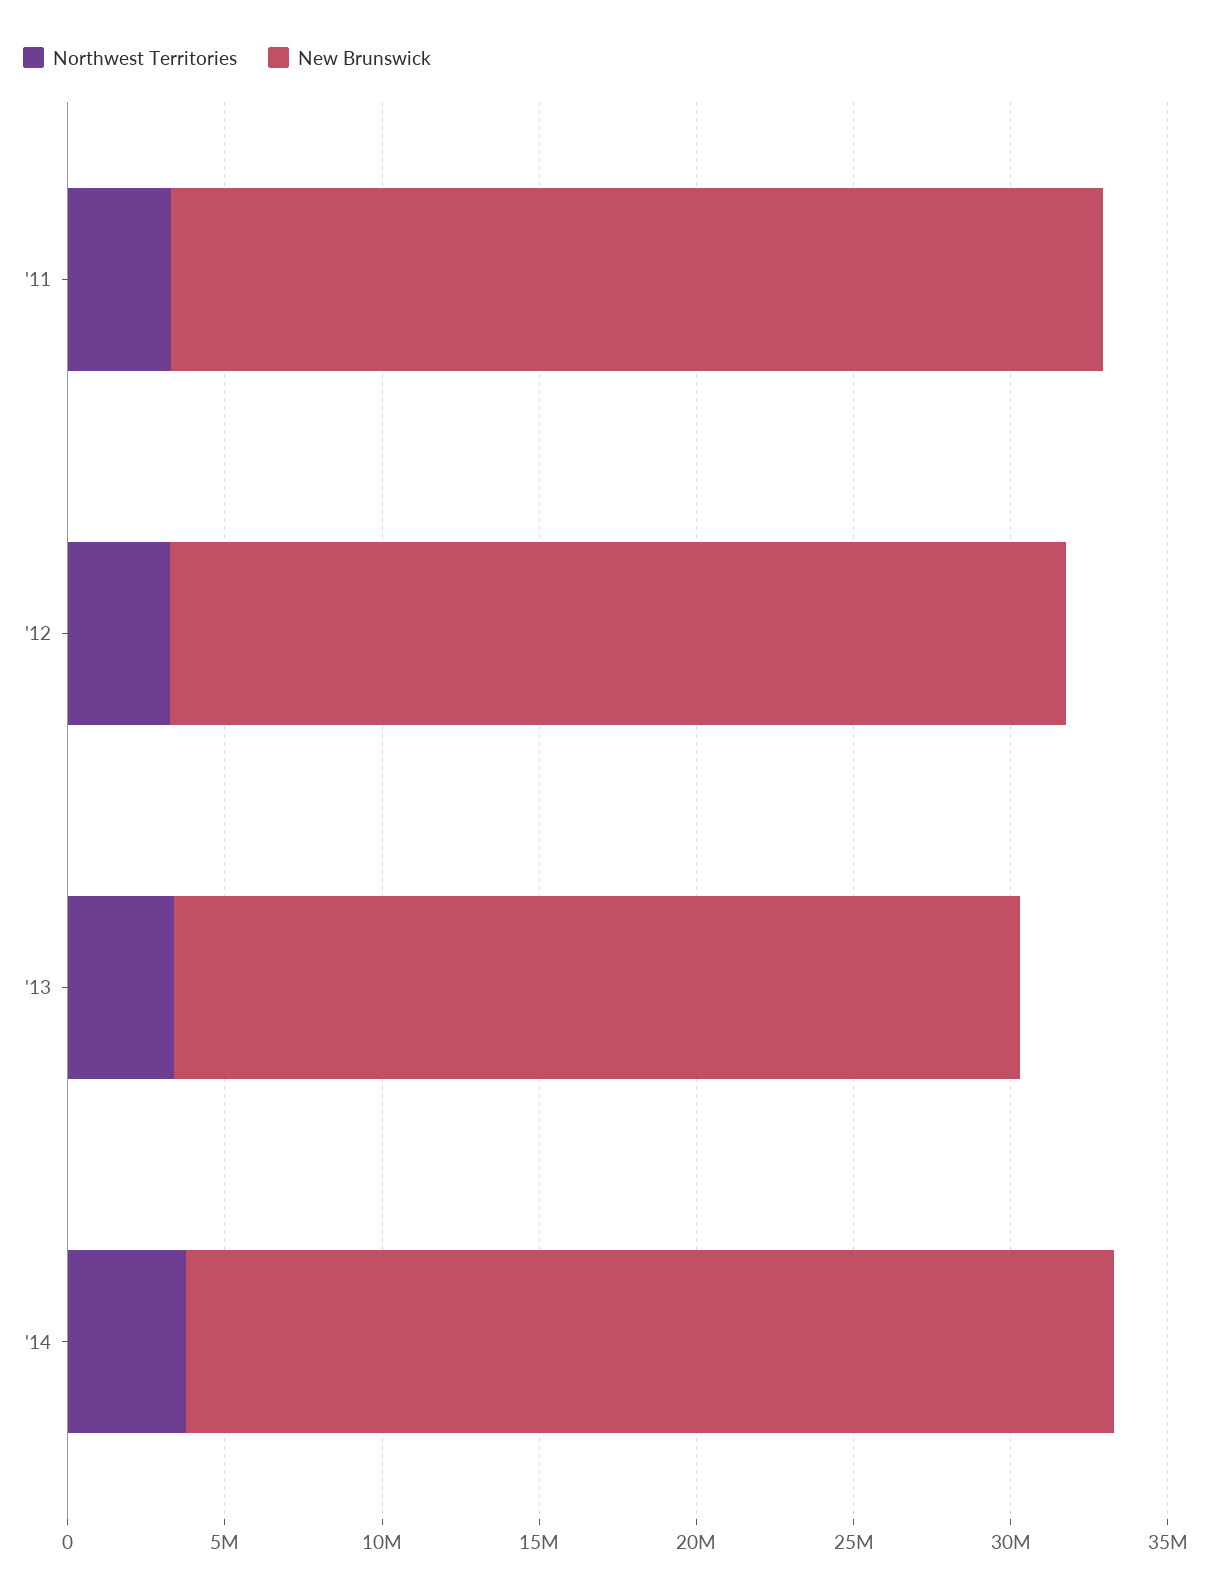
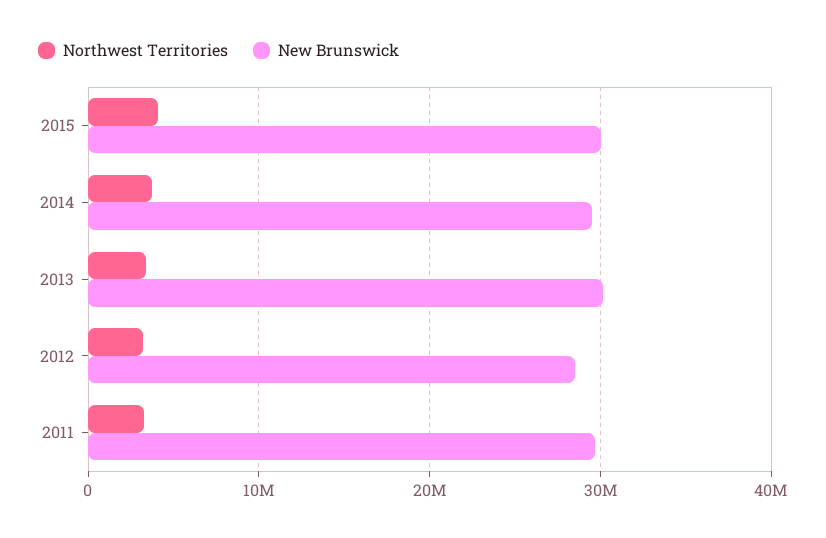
New Brunswick, '13: 27000000 -> 30000000
Northwest Territories, 2015: none -> 4000000
New Brunswick, 2015: none -> 30000000

